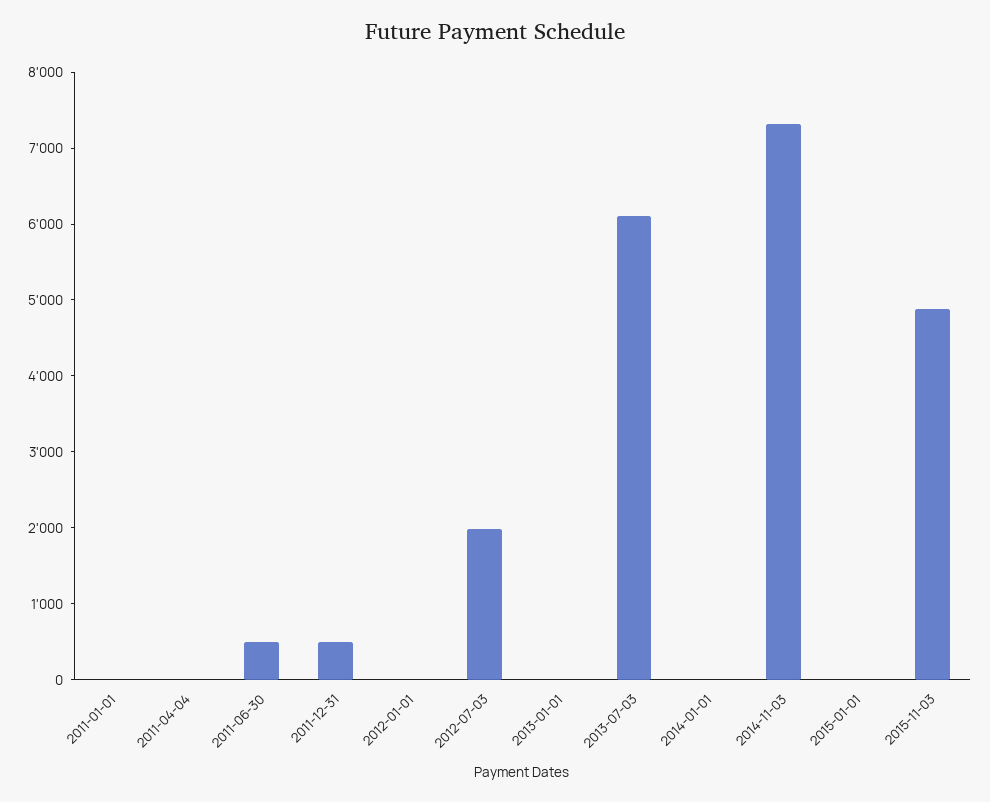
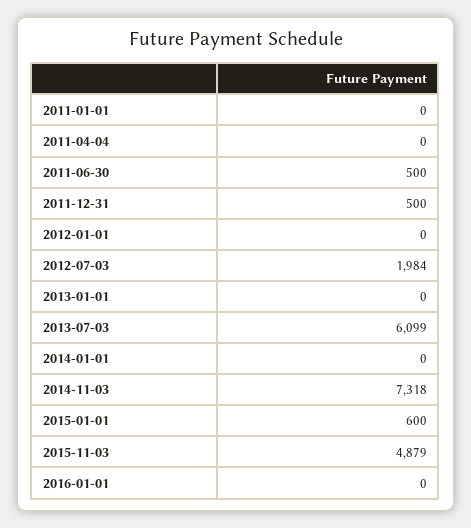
2015-01-01: 0 -> 600
2016-01-01: none -> 0

